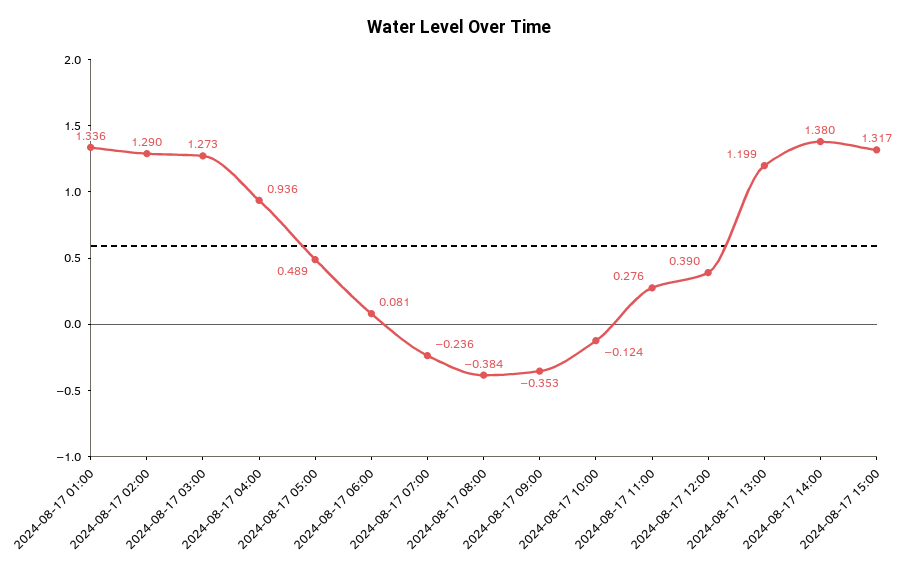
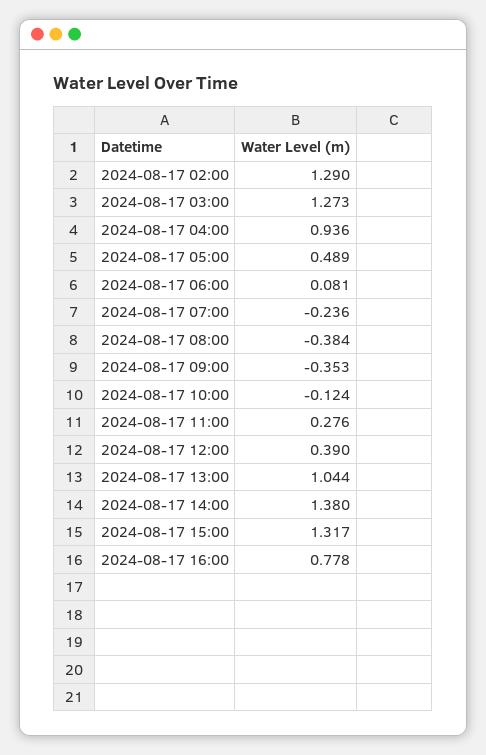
2024-08-17 01:00: 1.336 -> none
2024-08-17 13:00: 1.199 -> 1.044
2024-08-17 16:00: none -> 0.778

